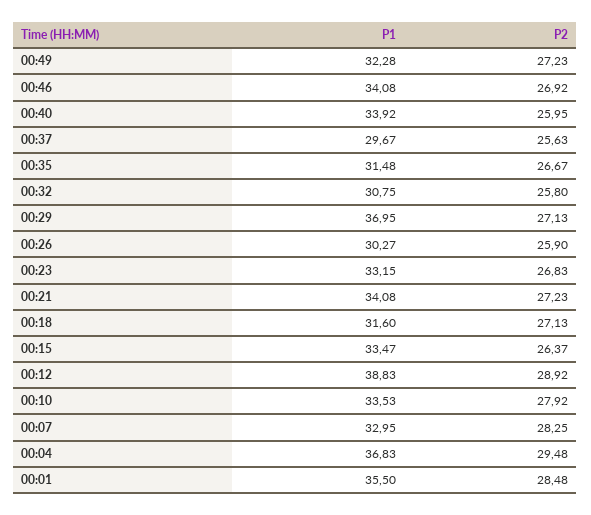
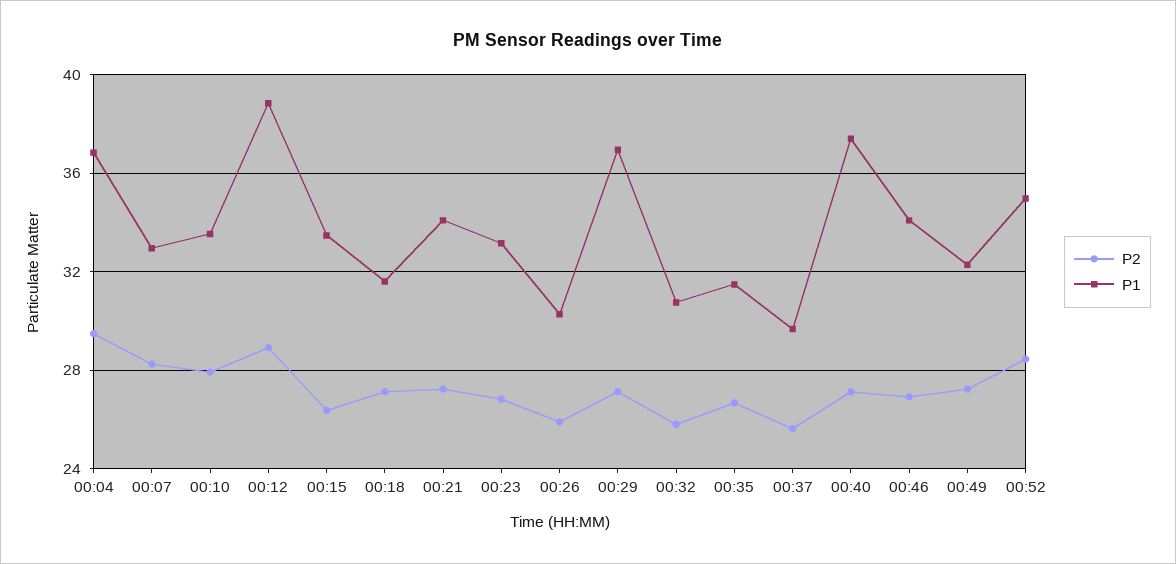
P1, 00:40: 33.92 -> 37.5
P2, 00:40: 25.95 -> 27
P1, 00:01: 35.5 -> none
P2, 00:01: 28.48 -> none
P2, 00:52: none -> 28.5
P1, 00:52: none -> 35

